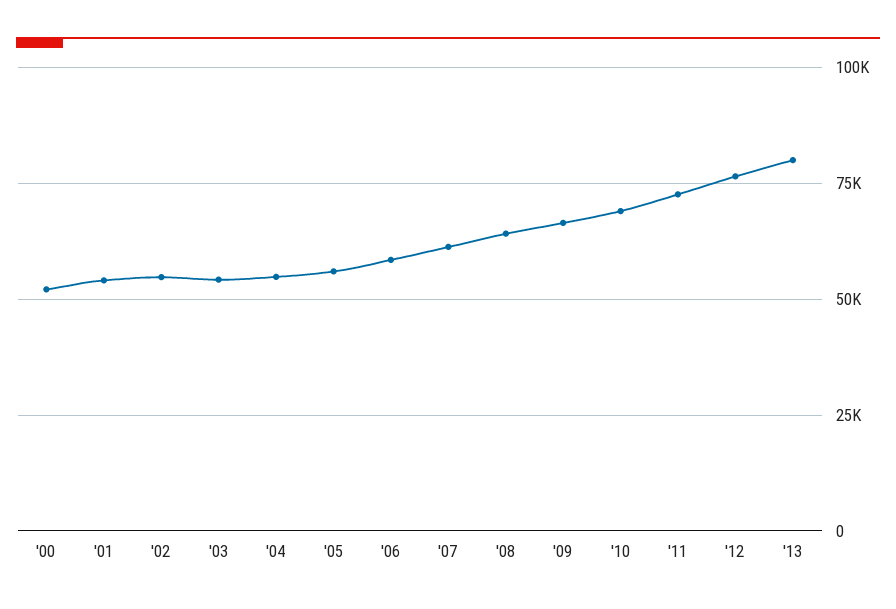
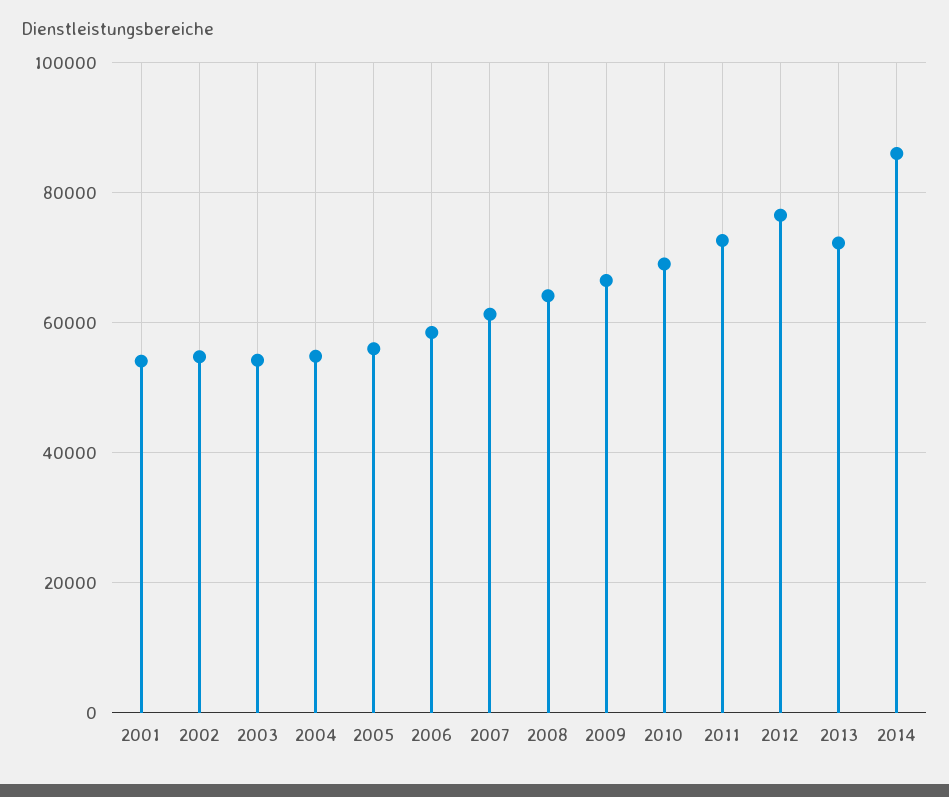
'00: 52500 -> none
'13: 80000 -> 72000
2014: none -> 86000

